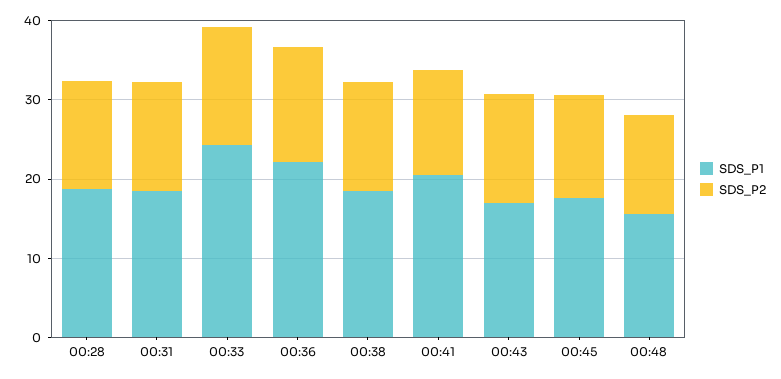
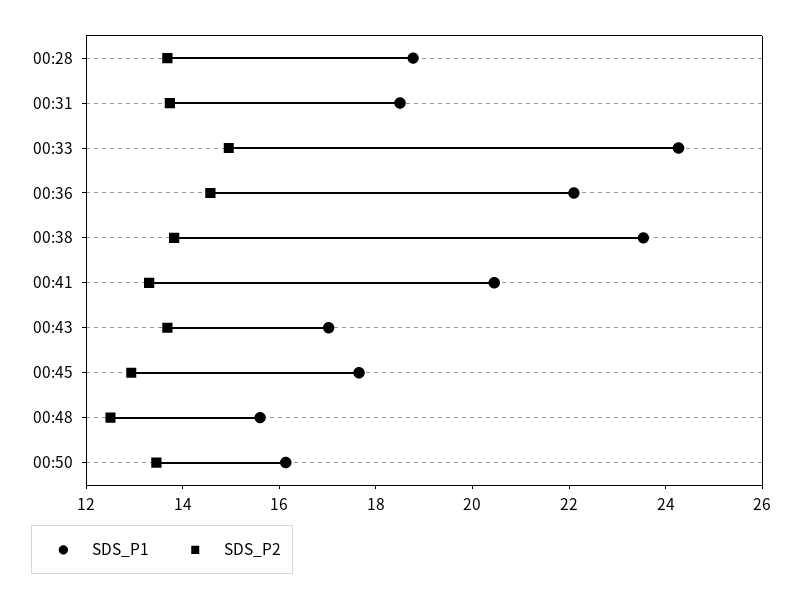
SDS_P1, 00:38: 18 -> 23.5
SDS_P1, 00:50: none -> 16
SDS_P2, 00:50: none -> 13.5

